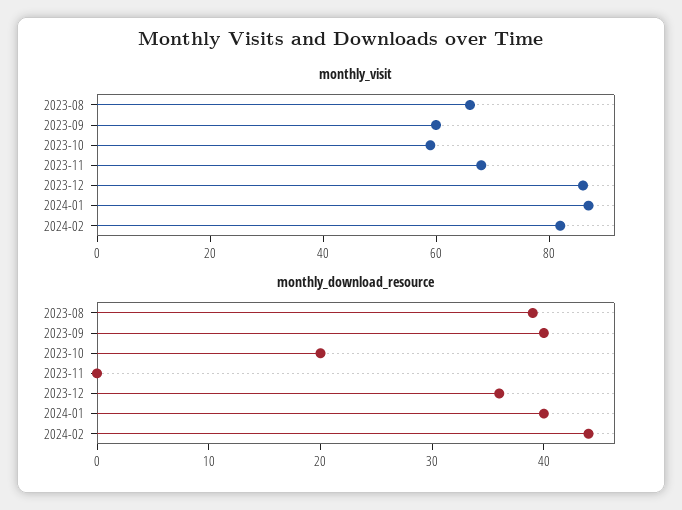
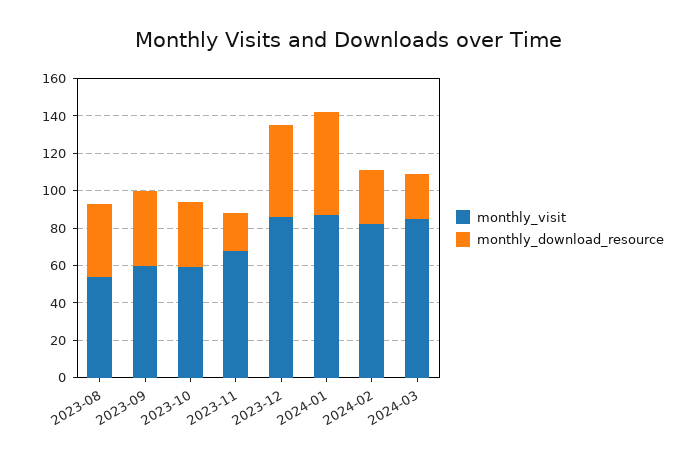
monthly_visit, 2023-08: 65 -> 55
monthly_download_resource, 2023-10: 20 -> 35
monthly_download_resource, 2023-11: 0 -> 20
monthly_download_resource, 2023-12: 36 -> 50
monthly_download_resource, 2024-01: 40 -> 55
monthly_download_resource, 2024-02: 44 -> 30
monthly_visit, 2024-03: none -> 85
monthly_download_resource, 2024-03: none -> 25

